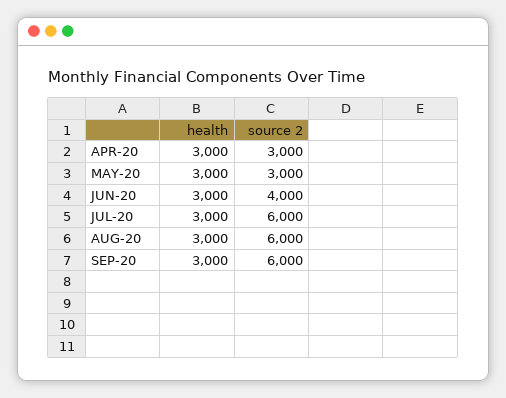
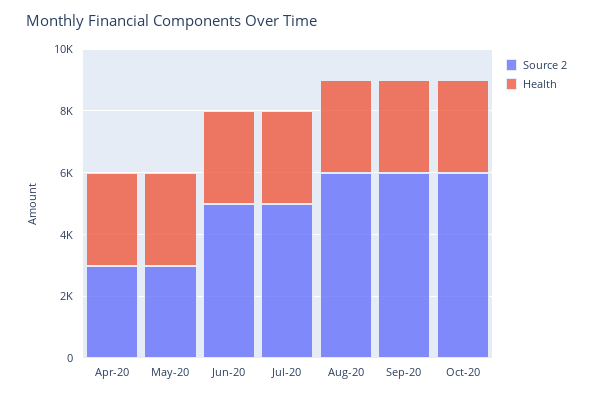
source 2, JUN-20: 4000 -> 5000
source 2, JUL-20: 6000 -> 5000
source 2, Oct-20: none -> 6000
health, Oct-20: none -> 3000

